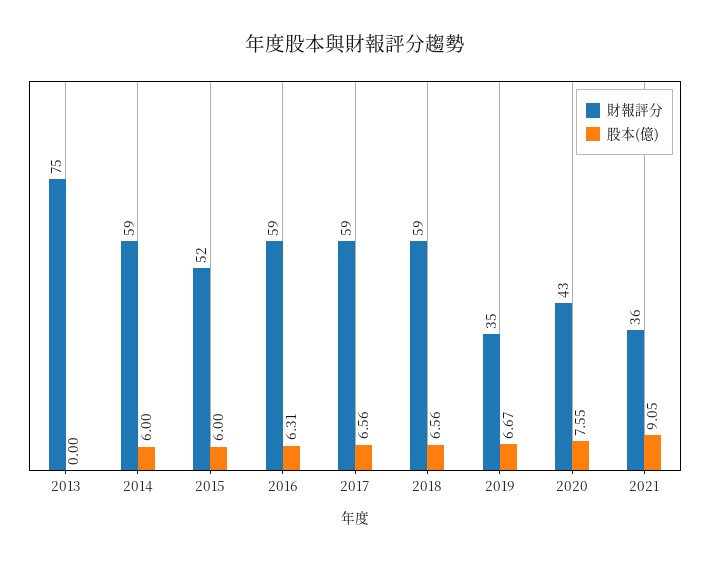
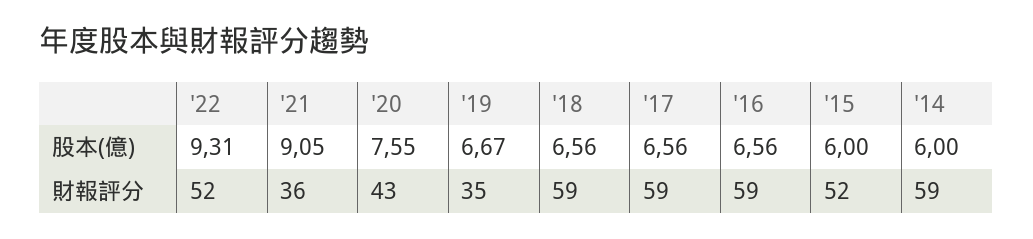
財報評分, 2013: 75 -> none
股本(億), 2013: 0 -> none
股本(億), 2016: 6.31 -> 6.56
股本(億), '22: none -> 9.31
財報評分, '22: none -> 52

